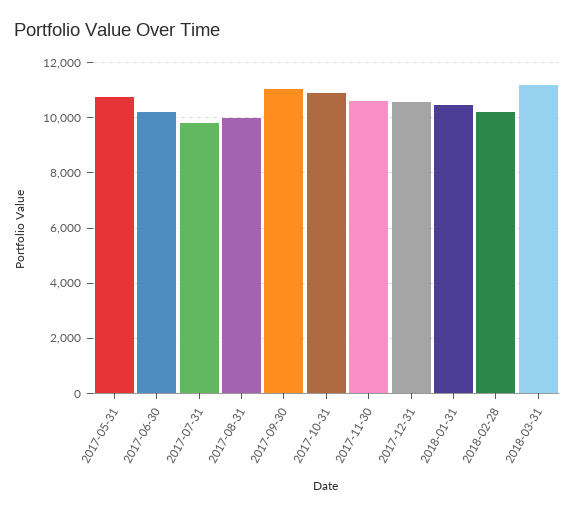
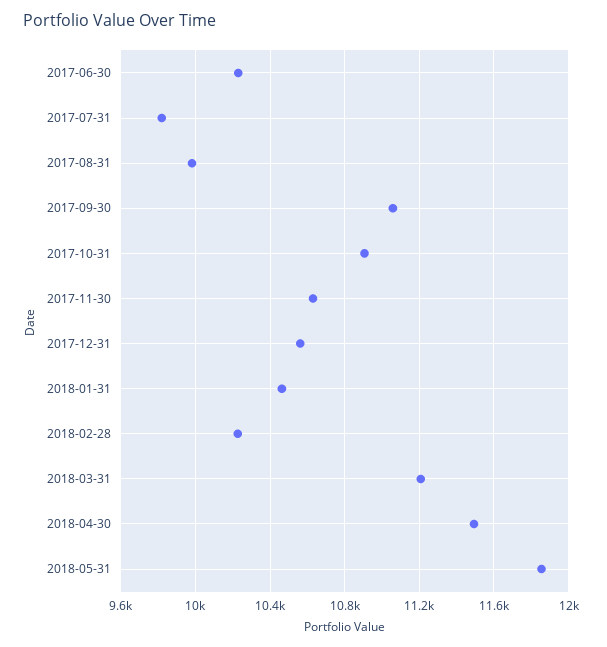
2017-05-31: 10750 -> none
2018-04-30: none -> 11500
2018-05-31: none -> 11850

